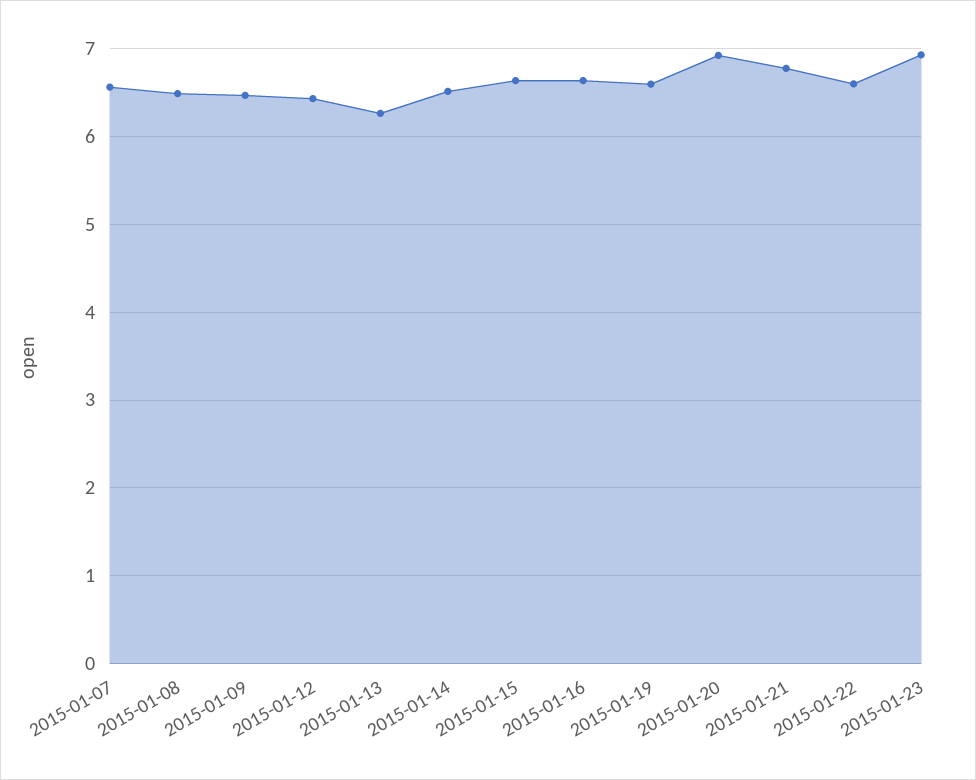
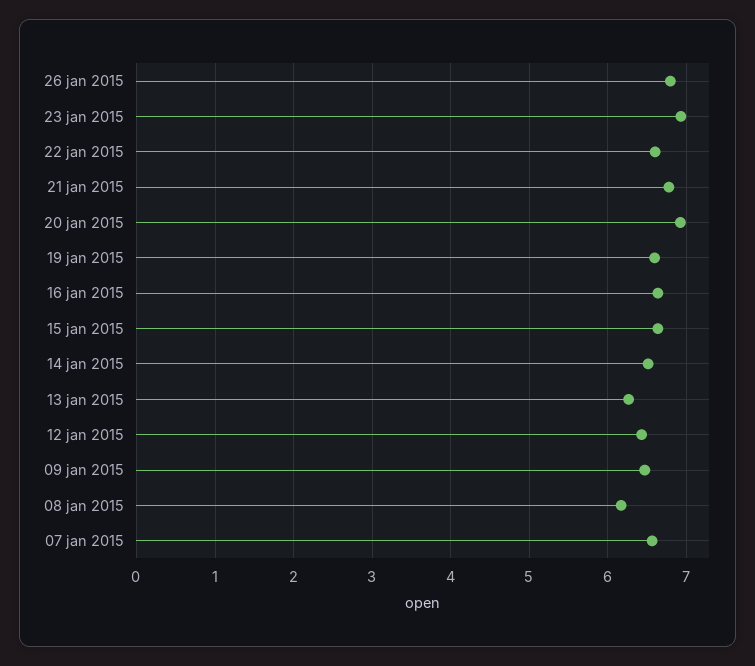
2015-01-08: 6.5 -> 6.2
26 jan 2015: none -> 6.8

